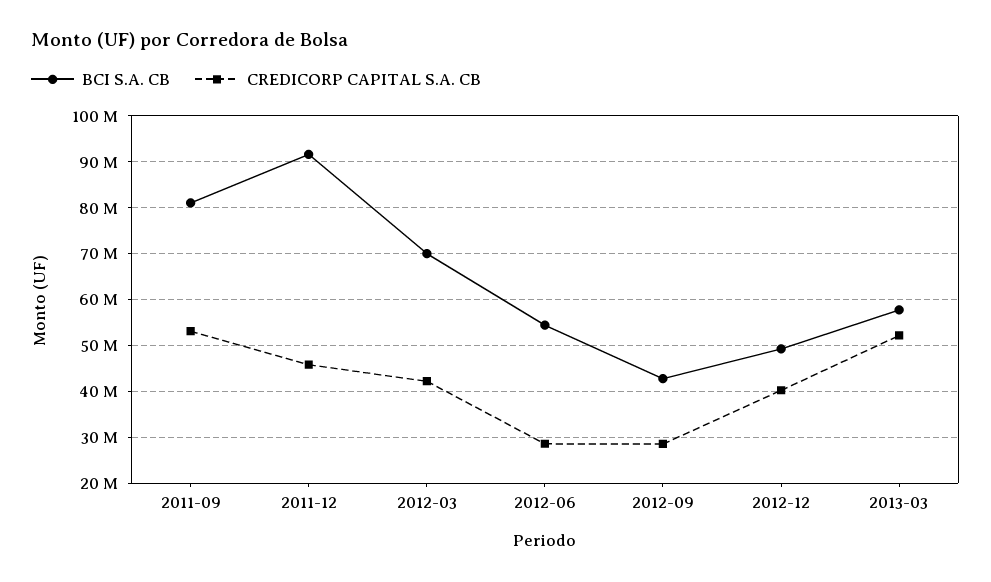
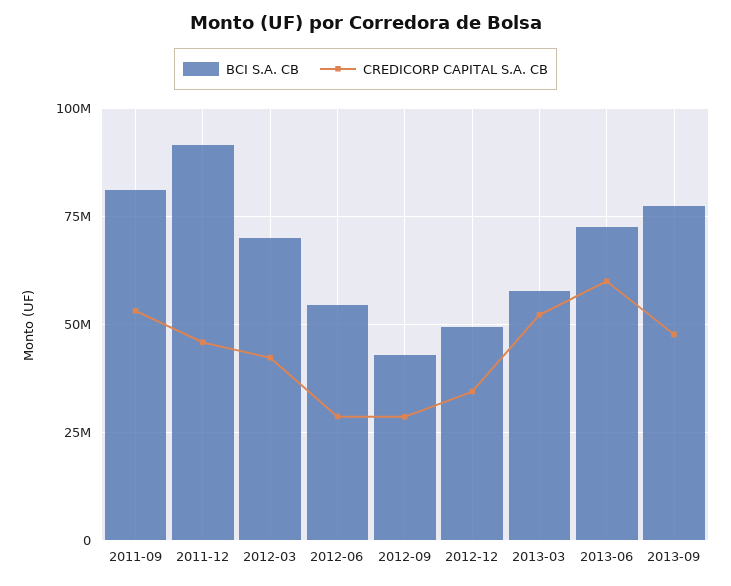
CREDICORP CAPITAL S.A. CB, 2012-12: 40000000 -> 35000000
BCI S.A. CB, 2013-06: none -> 72500000
CREDICORP CAPITAL S.A. CB, 2013-06: none -> 60000000
BCI S.A. CB, 2013-09: none -> 77500000
CREDICORP CAPITAL S.A. CB, 2013-09: none -> 47500000

